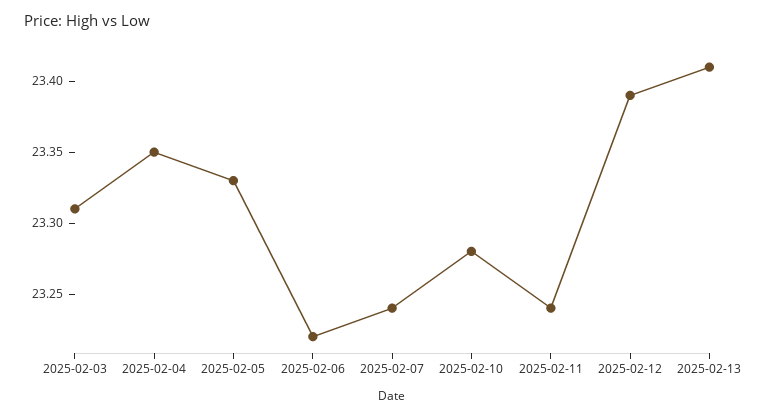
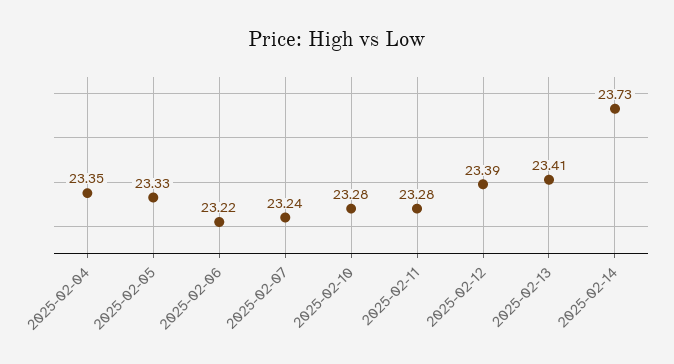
2025-02-03: 23.31 -> none
2025-02-11: 23.24 -> 23.28
2025-02-14: none -> 23.73

